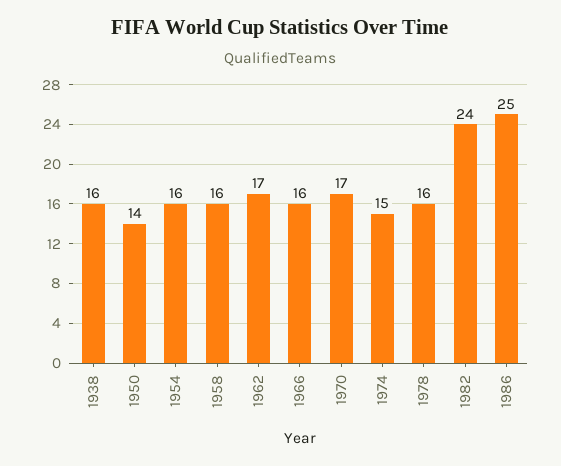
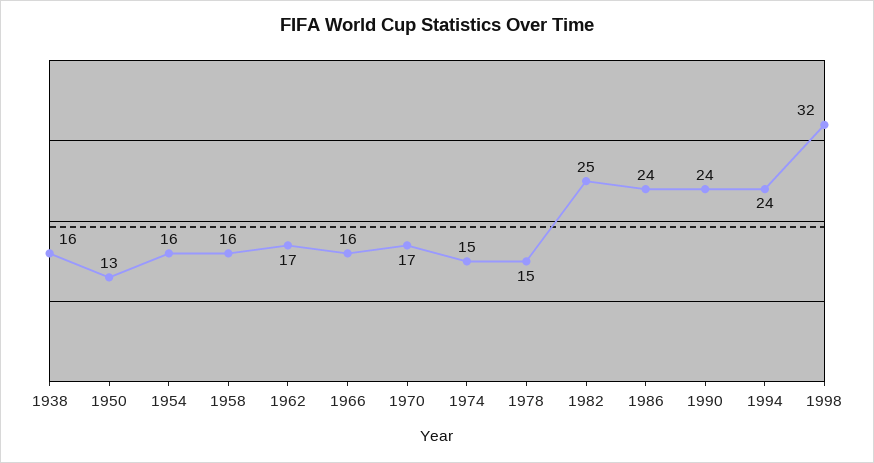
1950: 14 -> 13
1978: 16 -> 15
1982: 24 -> 25
1986: 25 -> 24
1990: none -> 24
1994: none -> 24
1998: none -> 32

